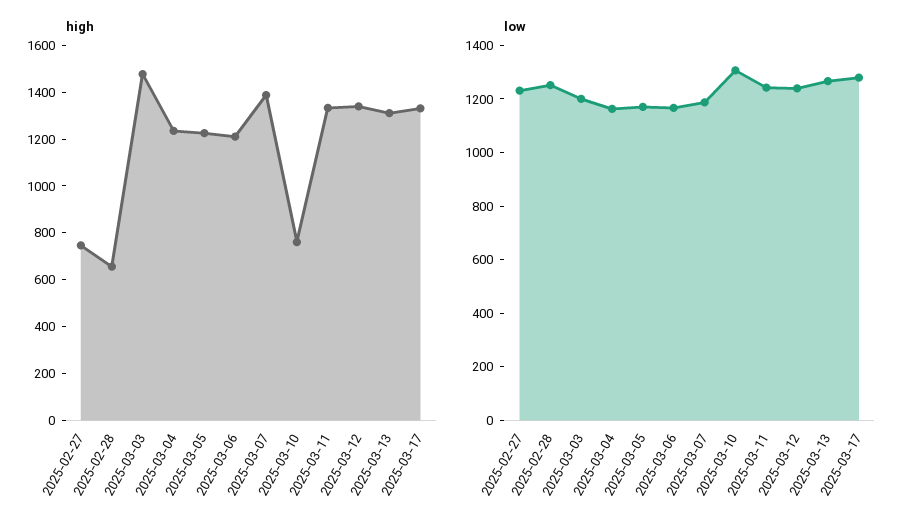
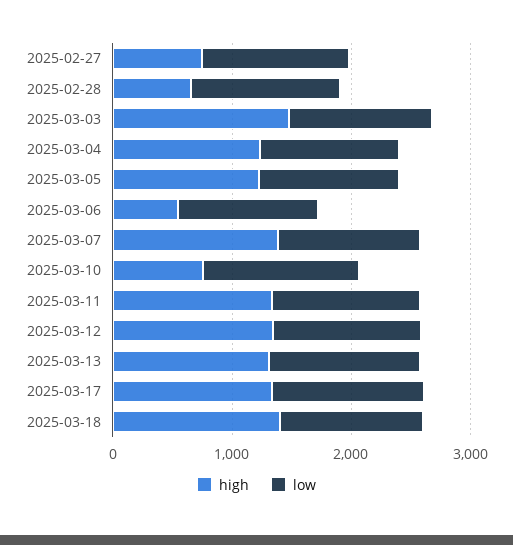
high, 2025-03-06: 1200 -> 600
high, 2025-03-18: none -> 1400
low, 2025-03-18: none -> 1200

